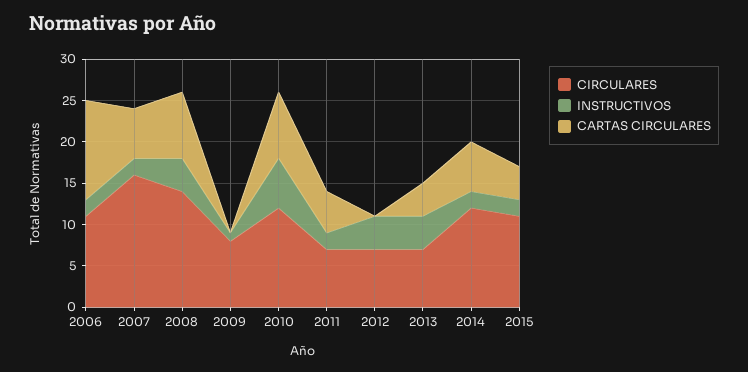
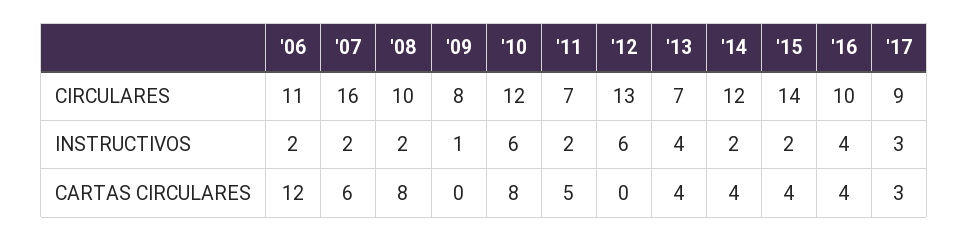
CIRCULARES, 2008: 14 -> 10
INSTRUCTIVOS, 2008: 4 -> 2
CIRCULARES, 2012: 7 -> 13
INSTRUCTIVOS, 2012: 4 -> 6
CARTAS CIRCULARES, 2014: 6 -> 4
CIRCULARES, 2015: 11 -> 14
CIRCULARES, '16: none -> 10
CIRCULARES, '17: none -> 9
INSTRUCTIVOS, '16: none -> 4
INSTRUCTIVOS, '17: none -> 3
CARTAS CIRCULARES, '16: none -> 4
CARTAS CIRCULARES, '17: none -> 3

